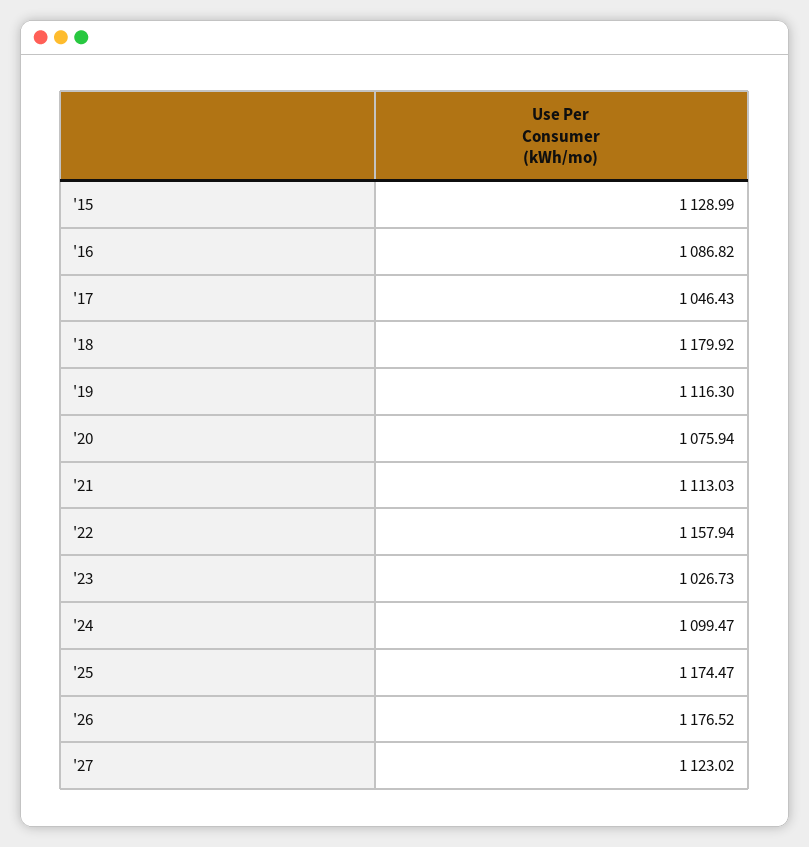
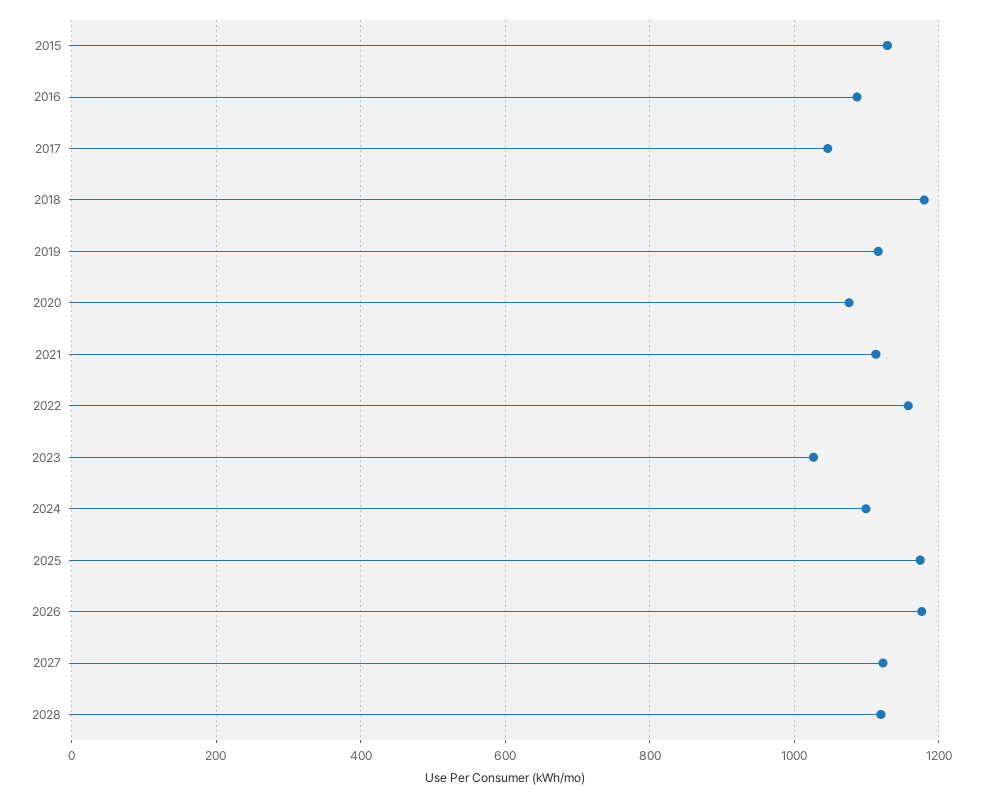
2028: none -> 1120

